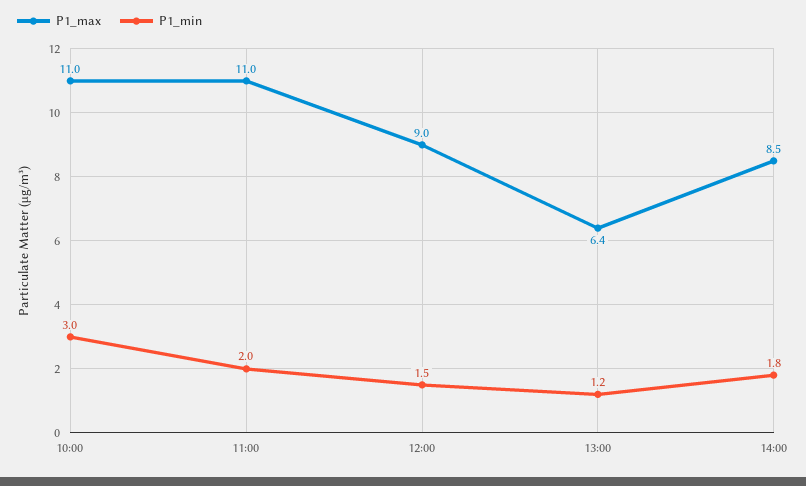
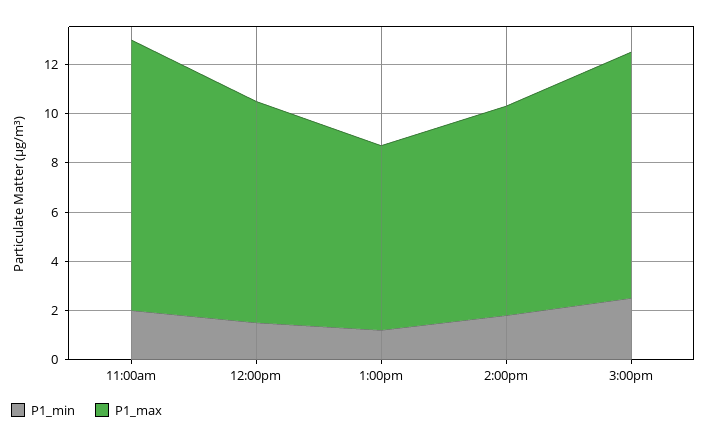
P1_max, 10:00: 11 -> none
P1_min, 10:00: 3 -> none
P1_max, 13:00: 6.4 -> 7.5
P1_min, 3:00pm: none -> 2.5
P1_max, 3:00pm: none -> 10

